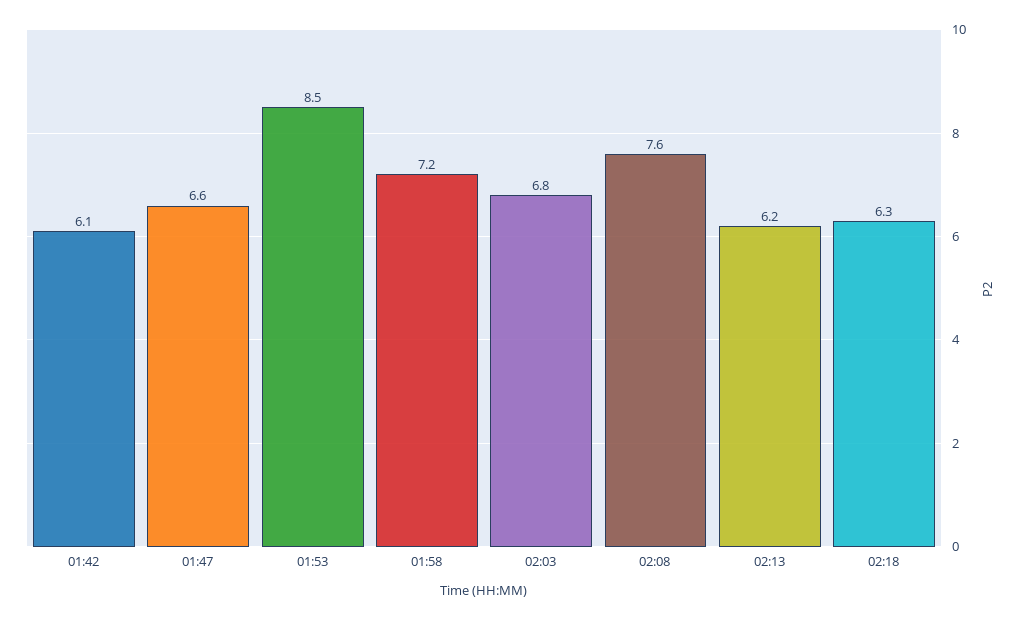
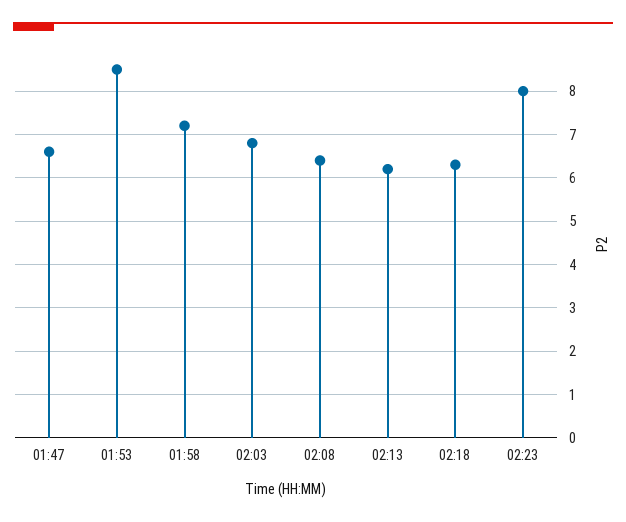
01:42: 6.1 -> none
02:08: 7.6 -> 6.5
02:23: none -> 8

